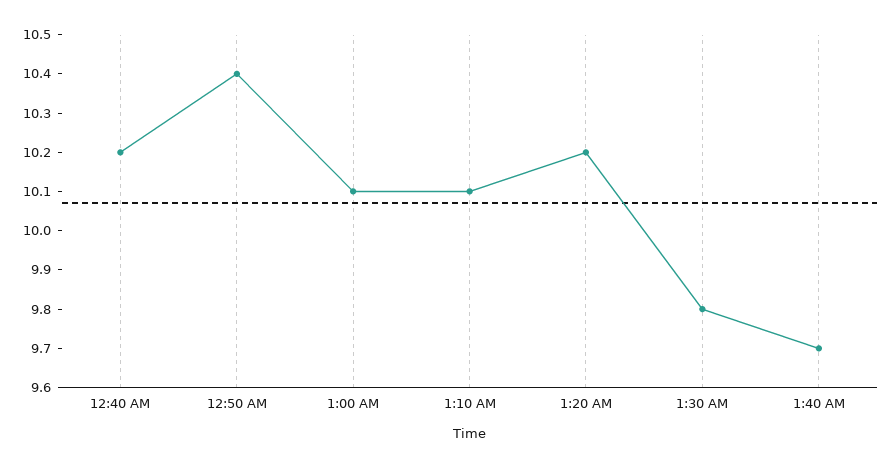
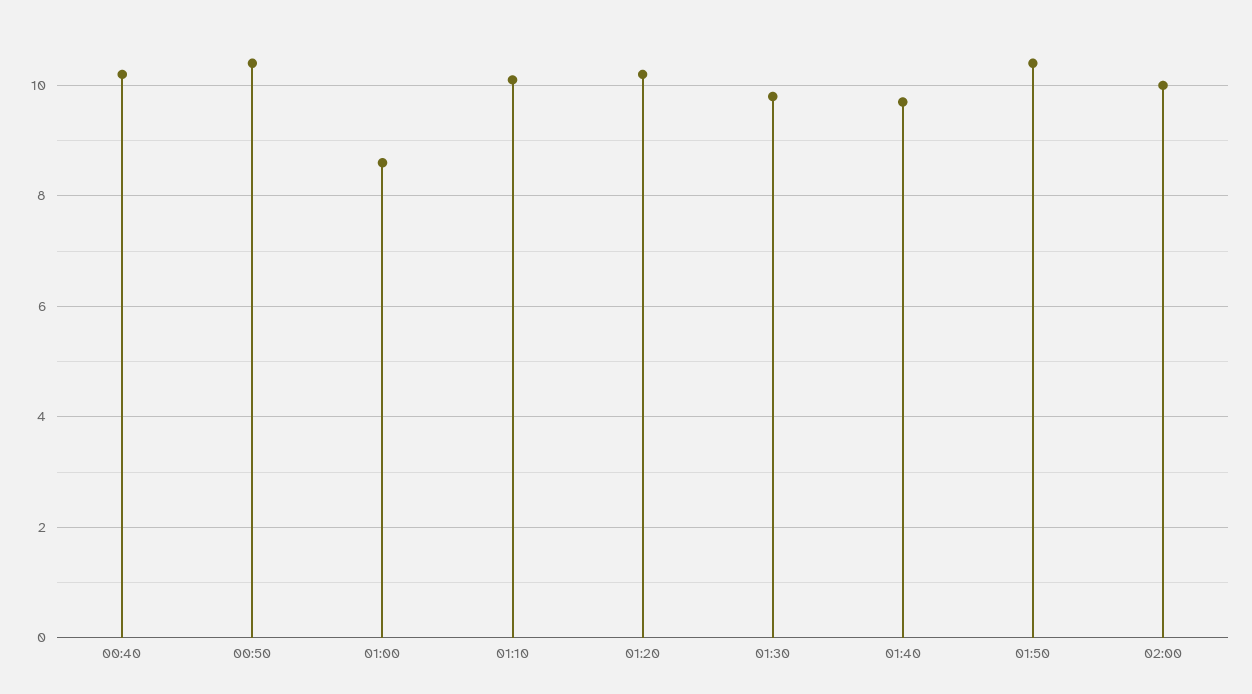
1:00 AM: 10.1 -> 8.5
01:50: none -> 10.5
02:00: none -> 10

